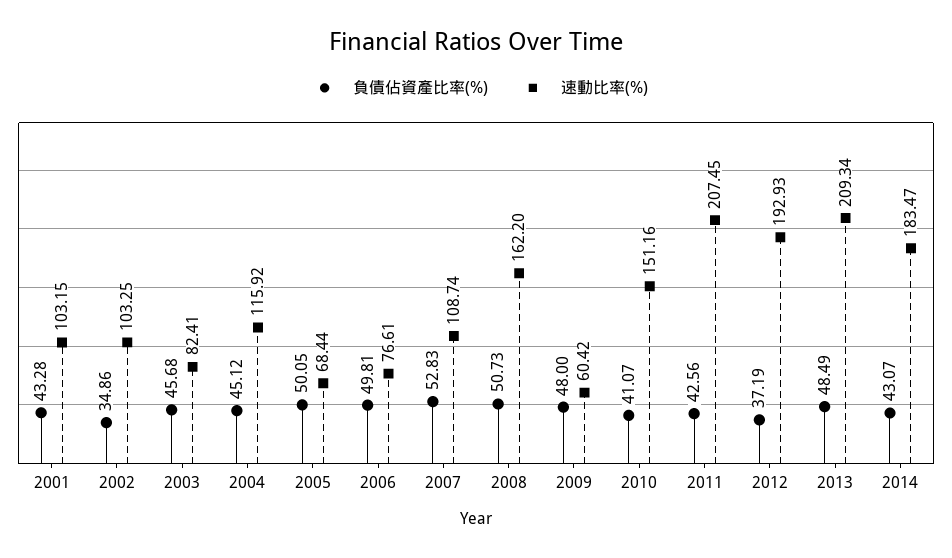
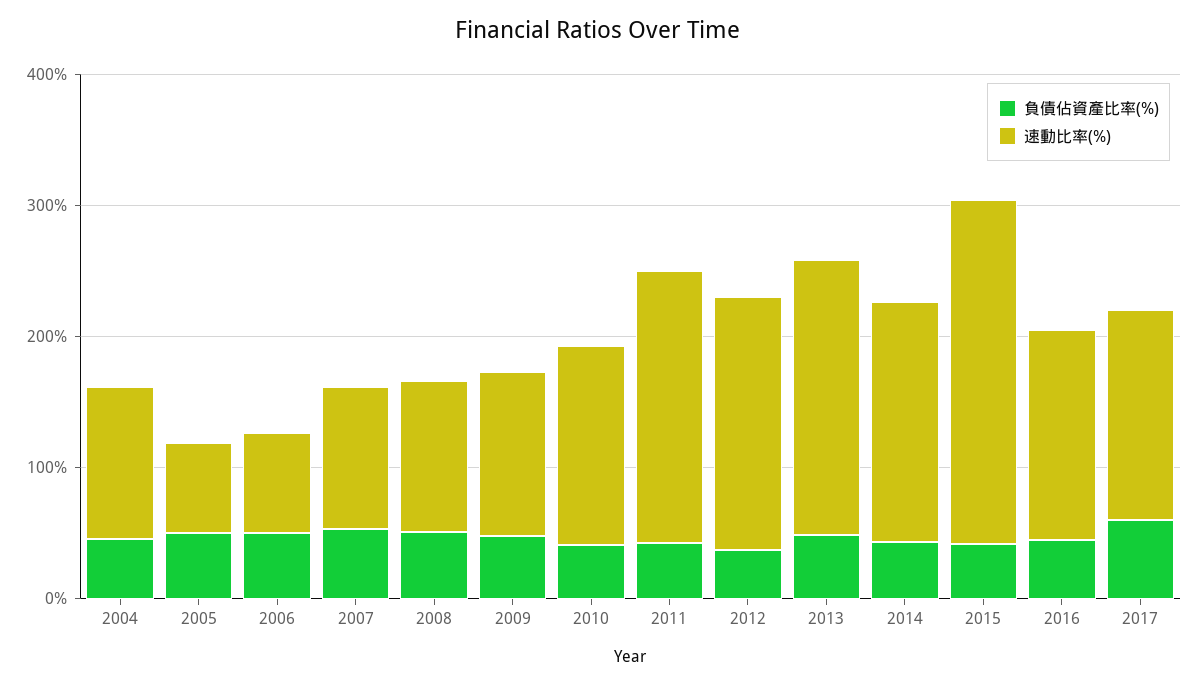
負債佔資產比率(%), 2001: 43.28 -> none
速動比率(%), 2001: 103.15 -> none
負債佔資產比率(%), 2002: 34.86 -> none
速動比率(%), 2002: 103.25 -> none
負債佔資產比率(%), 2003: 45.68 -> none
速動比率(%), 2003: 82.41 -> none
速動比率(%), 2008: 162.2 -> 120
速動比率(%), 2009: 60.42 -> 120
負債佔資產比率(%), 2015: none -> 40
速動比率(%), 2015: none -> 260
負債佔資產比率(%), 2016: none -> 40
速動比率(%), 2016: none -> 160
負債佔資產比率(%), 2017: none -> 60
速動比率(%), 2017: none -> 160

